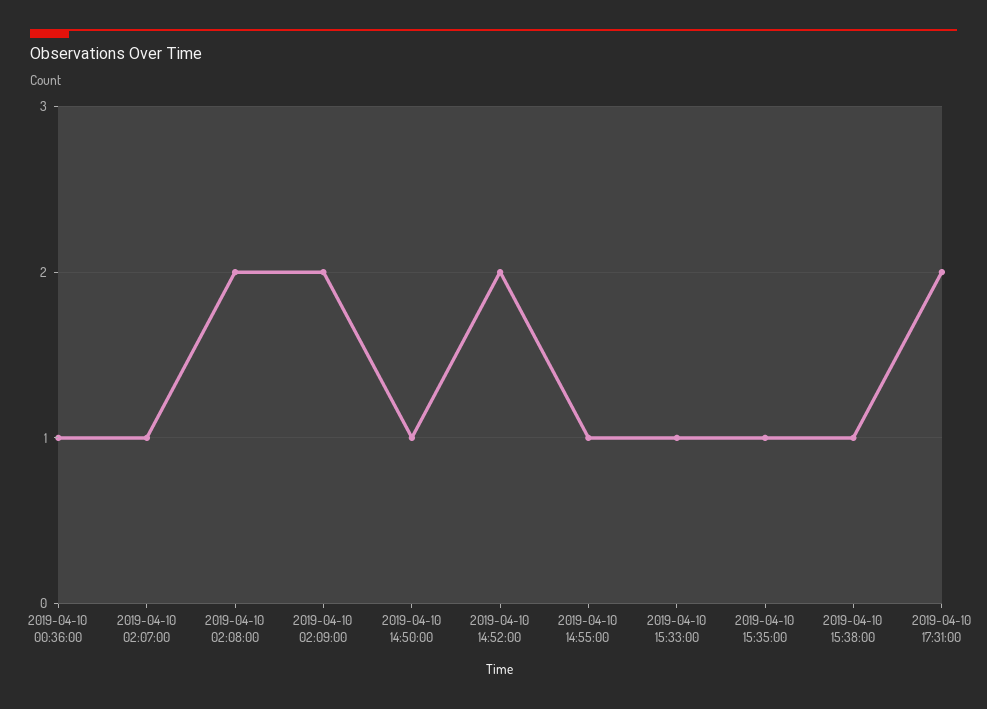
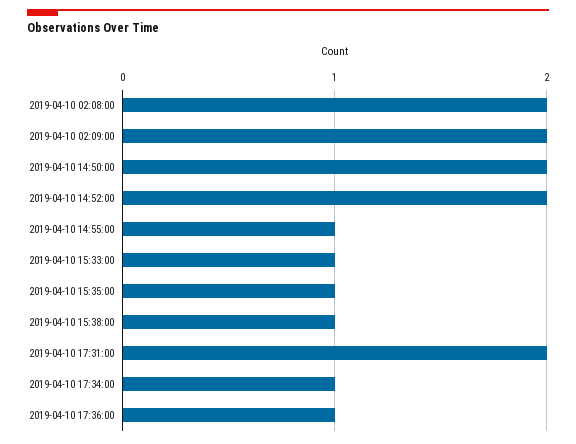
2019-04-10 00:36:00: 1 -> none
2019-04-10 02:07:00: 1 -> none
2019-04-10 14:50:00: 1 -> 2
2019-04-10 17:34:00: none -> 1
2019-04-10 17:36:00: none -> 1

